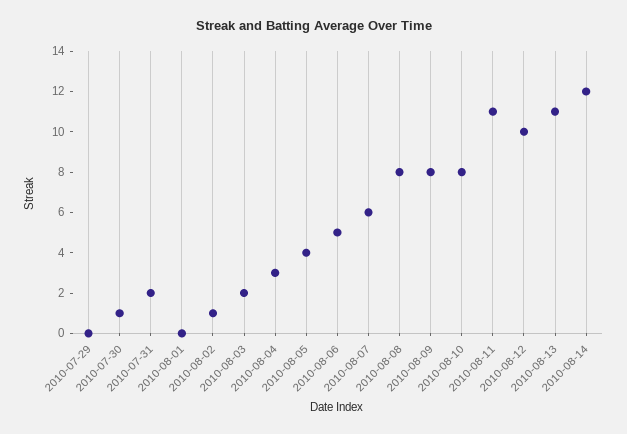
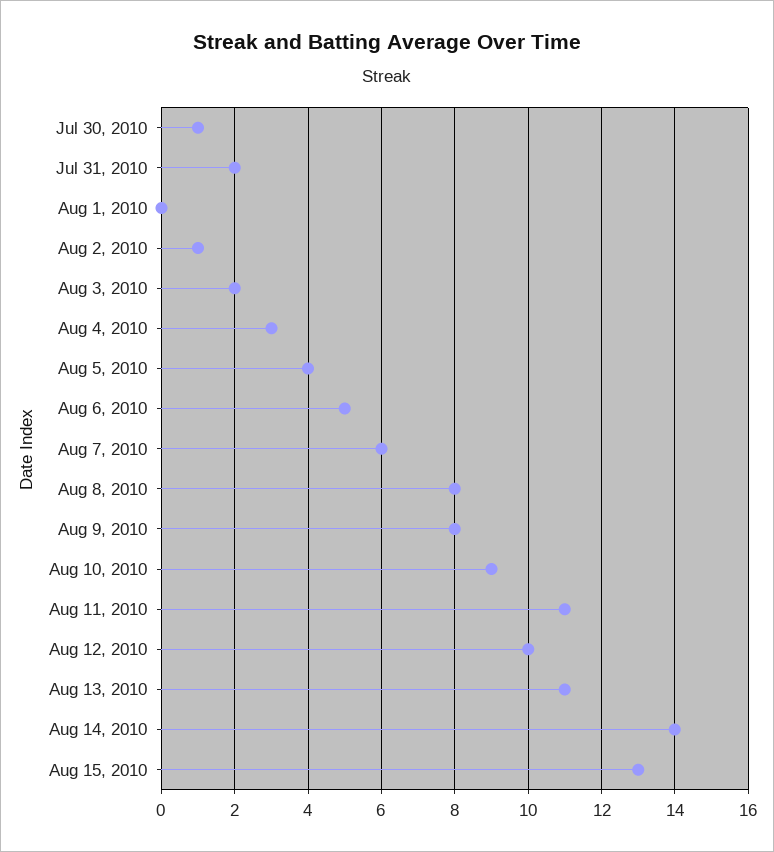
2010-07-29: 0 -> none
2010-08-10: 8 -> 9
2010-08-14: 12 -> 14
Aug 15, 2010: none -> 13

